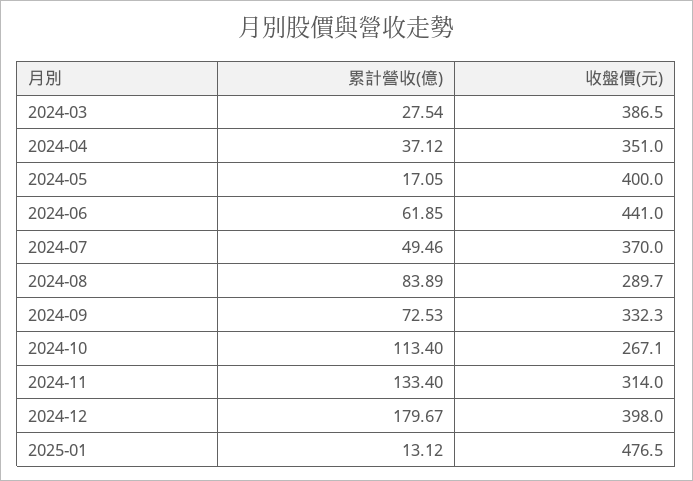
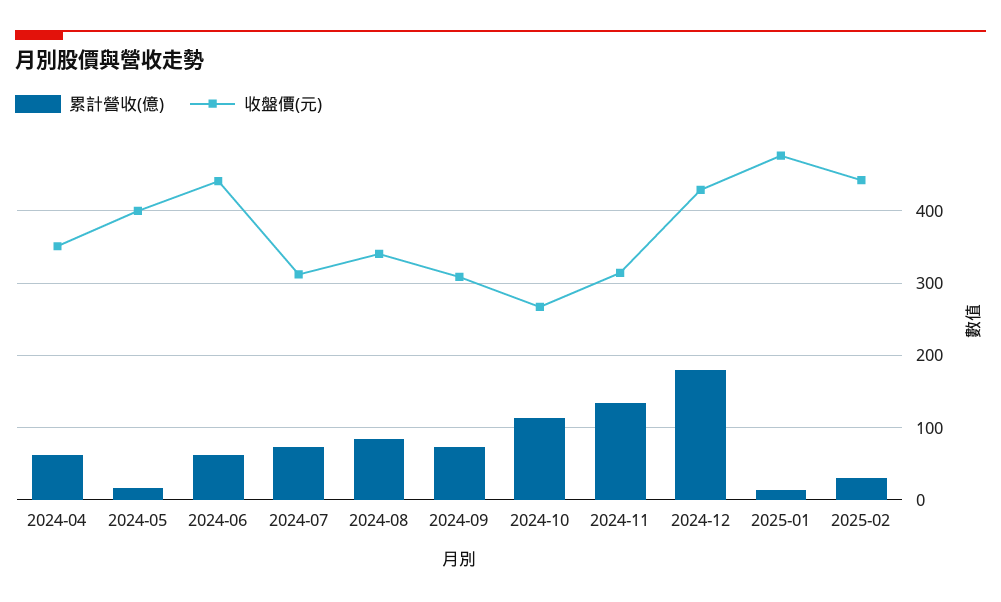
累計營收(億), 2024-03: 27.54 -> none
收盤價(元), 2024-03: 386.5 -> none
累計營收(億), 2024-04: 37.12 -> 60
累計營收(億), 2024-07: 49.46 -> 70
收盤價(元), 2024-07: 370 -> 310
收盤價(元), 2024-08: 289.7 -> 340
收盤價(元), 2024-09: 332.3 -> 310
收盤價(元), 2024-12: 398 -> 430
累計營收(億), 2025-02: none -> 30
收盤價(元), 2025-02: none -> 440

